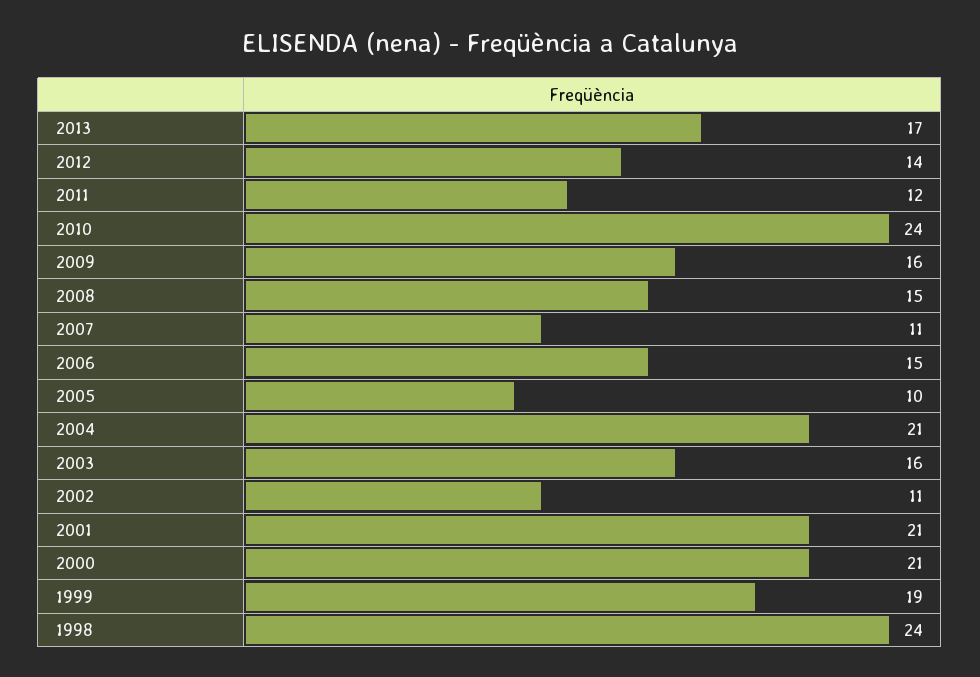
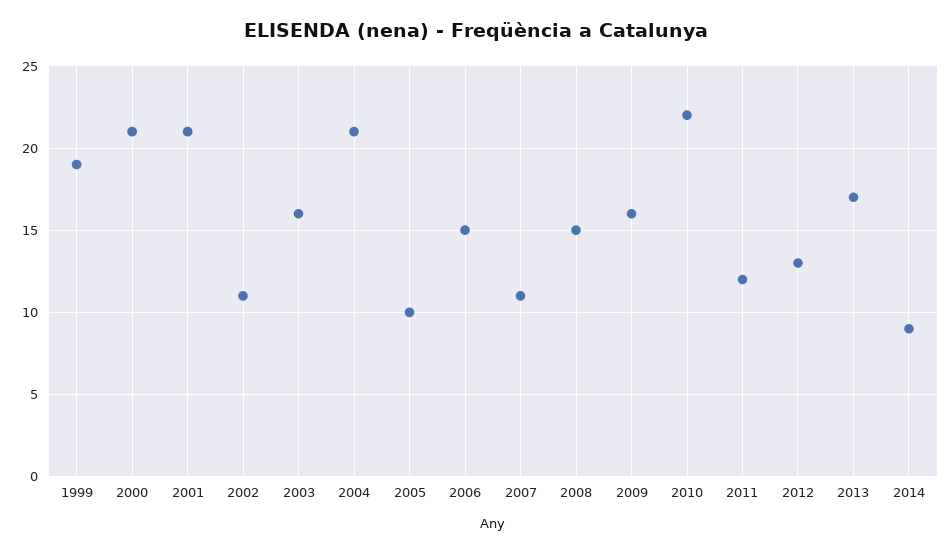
2012: 14 -> 13
2010: 24 -> 22
1998: 24 -> none
2014: none -> 9

